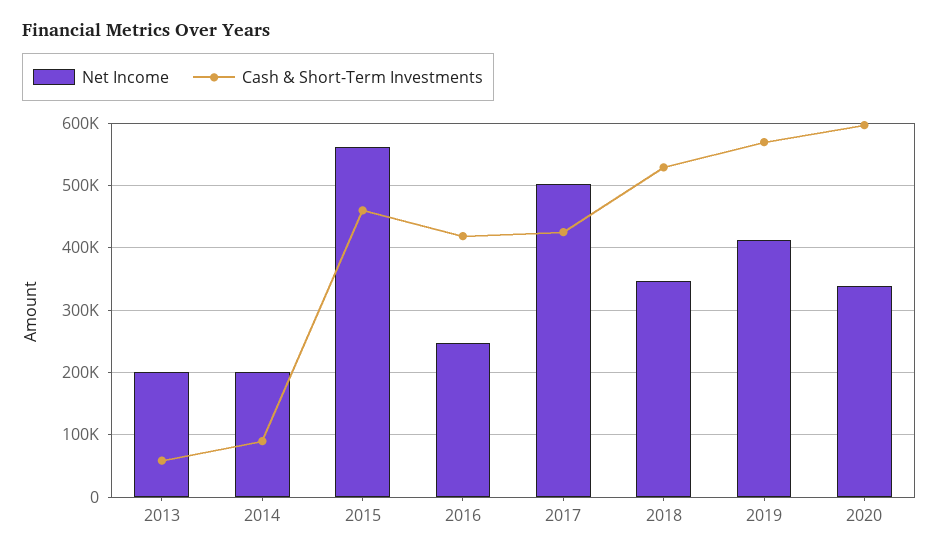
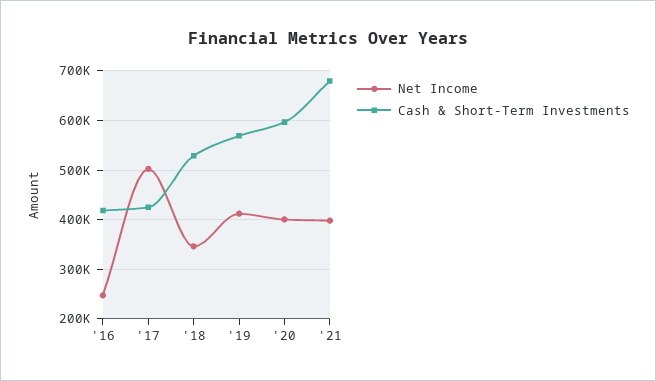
Net Income, 2013: 200000 -> none
Cash & Short-Term Investments, 2013: 60000 -> none
Net Income, 2014: 200000 -> none
Cash & Short-Term Investments, 2014: 90000 -> none
Net Income, 2015: 560000 -> none
Cash & Short-Term Investments, 2015: 460000 -> none
Net Income, 2020: 340000 -> 400000
Net Income, '21: none -> 400000
Cash & Short-Term Investments, '21: none -> 680000

